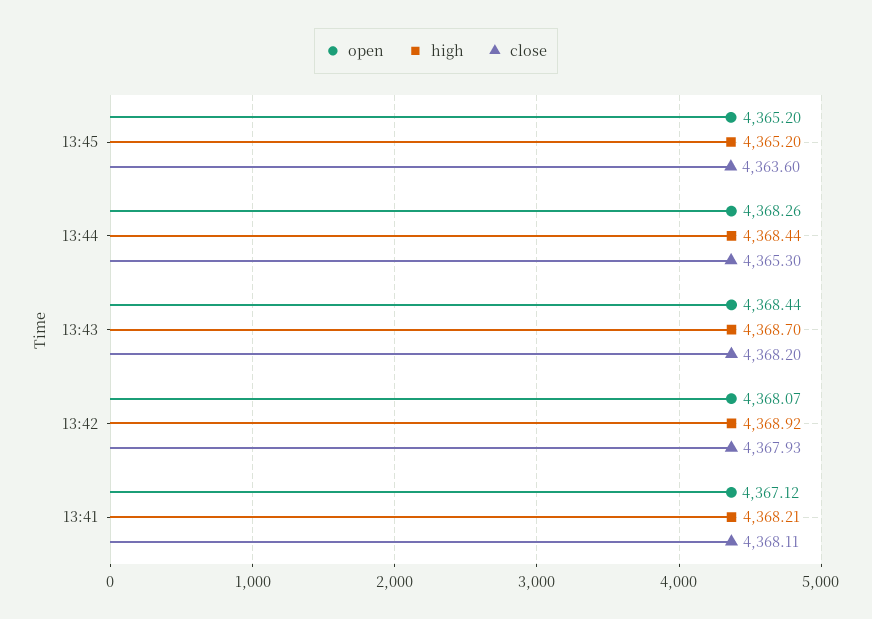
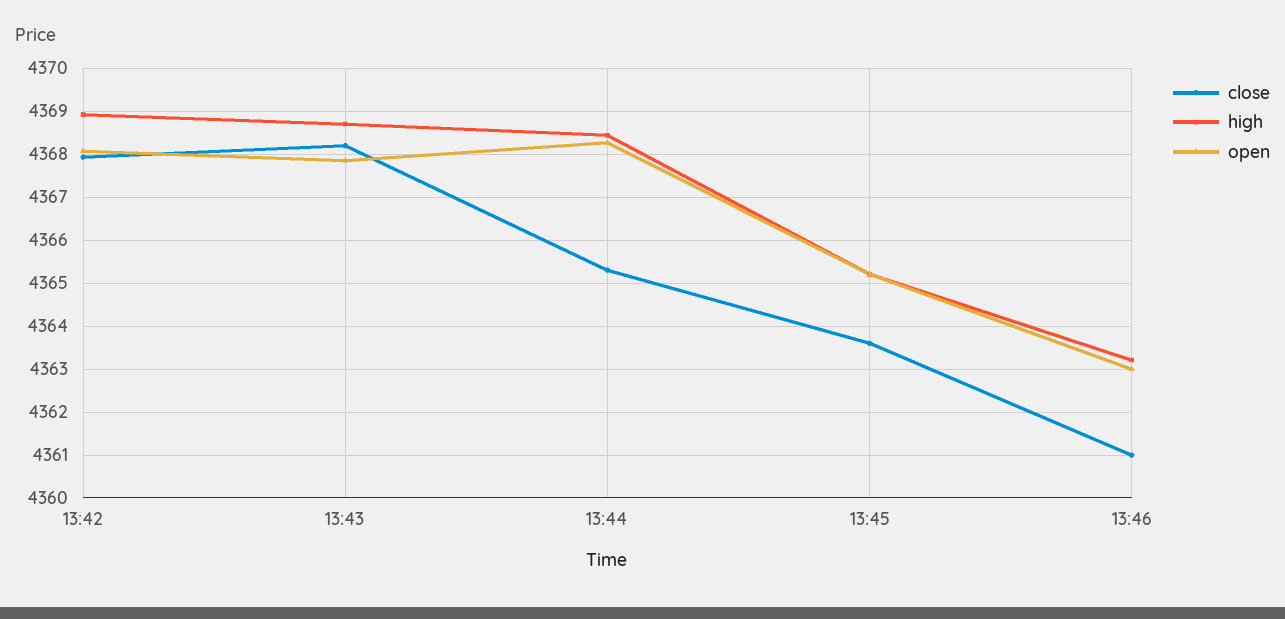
open, 13:43: 4368.44 -> 4367.8
open, 13:41: 4367.12 -> none
high, 13:41: 4368.21 -> none
close, 13:41: 4368.11 -> none
close, 13:46: none -> 4361
high, 13:46: none -> 4363.2
open, 13:46: none -> 4363

